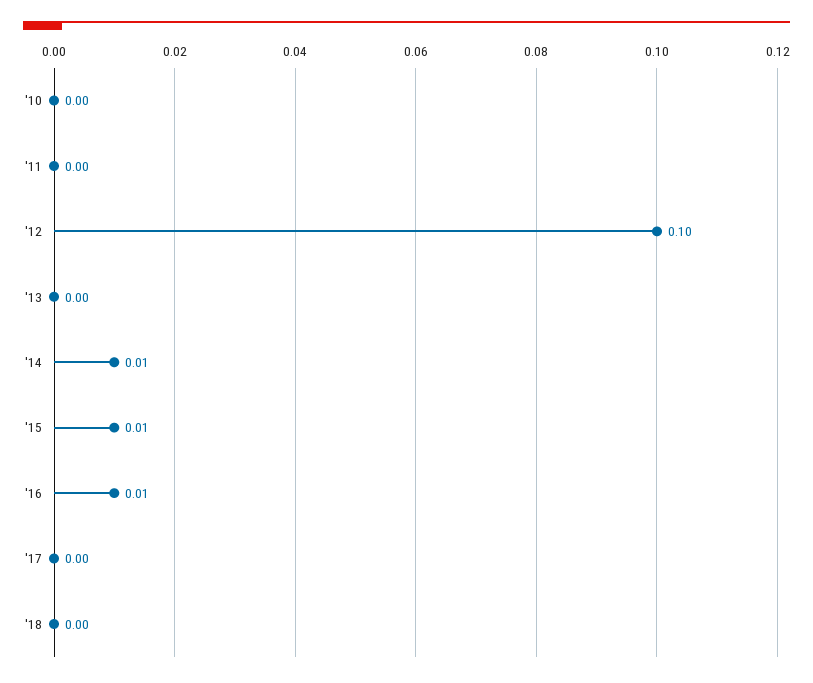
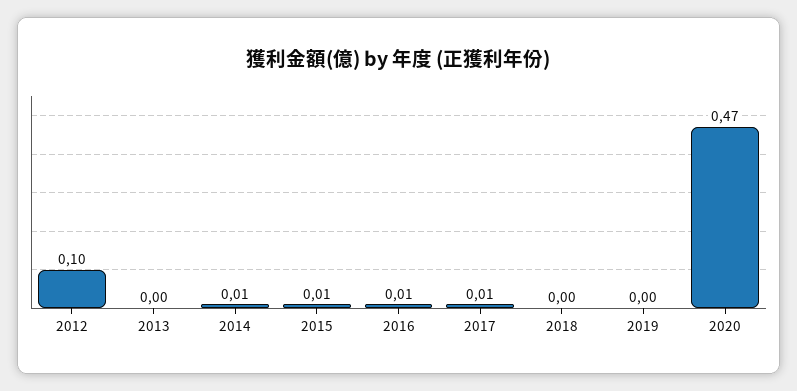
'10: 0 -> none
'11: 0 -> none
'17: 0 -> 0.01
2019: none -> 0
2020: none -> 0.47

